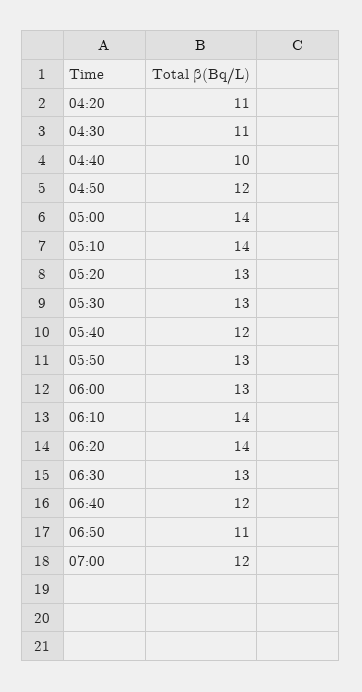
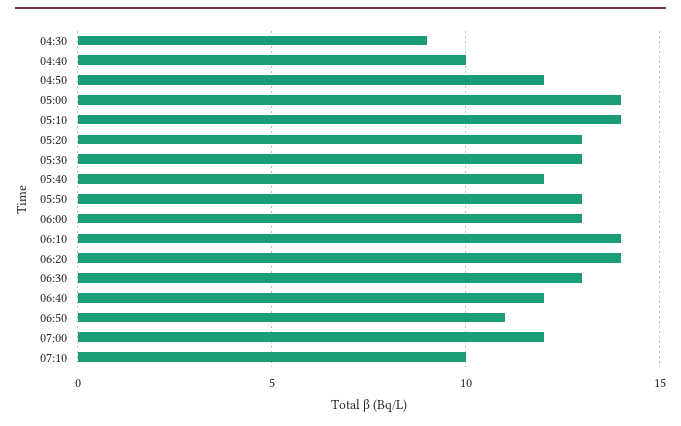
04:20: 11 -> none
04:30: 11 -> 9
07:10: none -> 10

